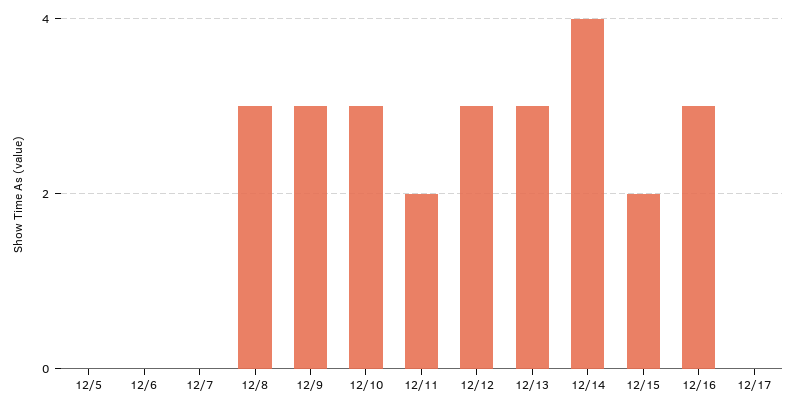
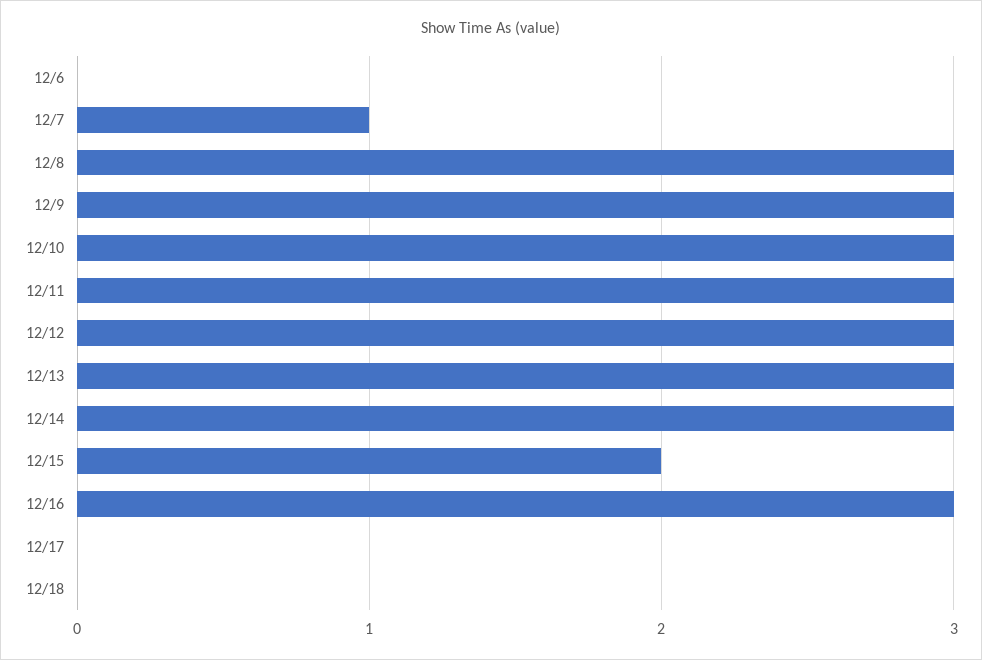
12/5: 0 -> none
12/7: 0 -> 1
12/11: 2 -> 3
12/14: 4 -> 3
12/18: none -> 0

